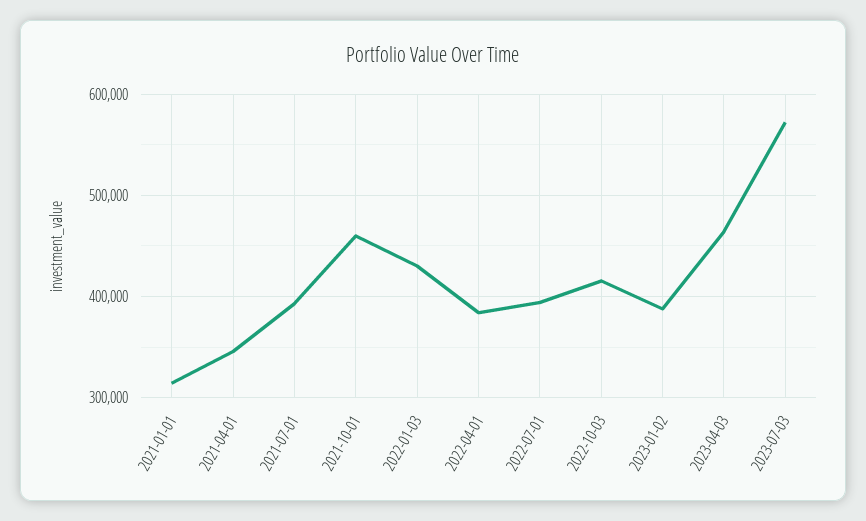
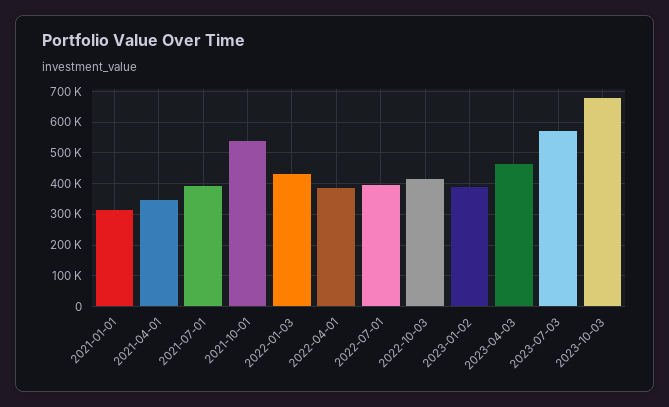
2021-10-01: 460000 -> 540000
2023-10-03: none -> 680000

